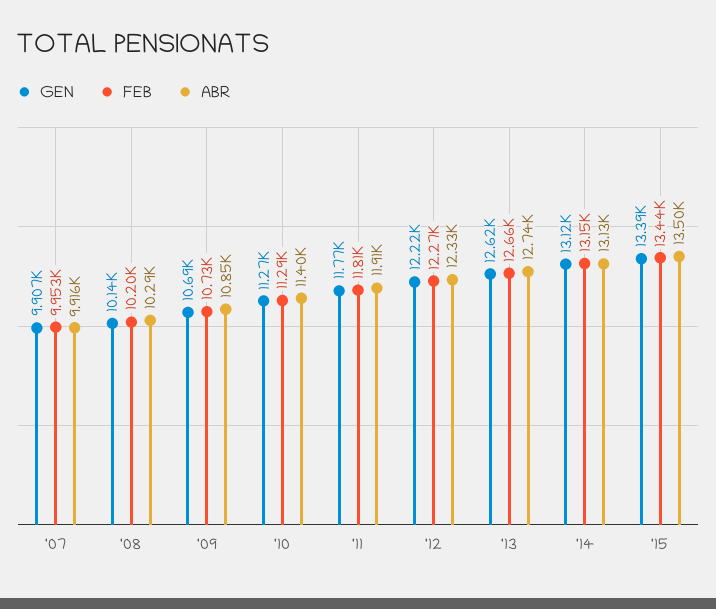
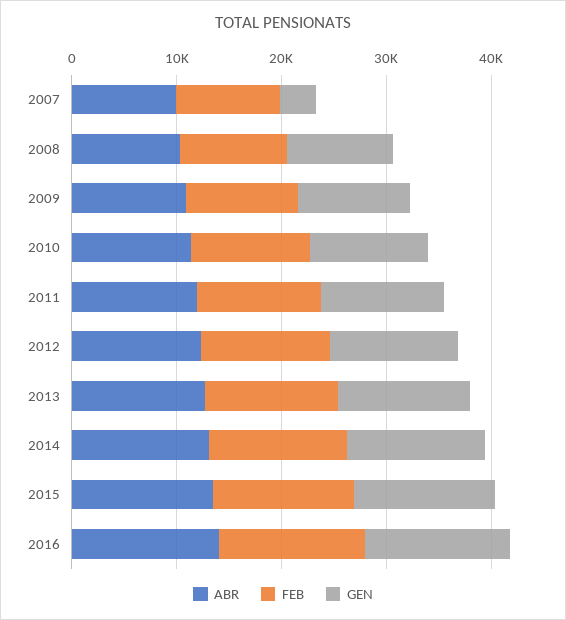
GEN, '07: 9907 -> 4000
ABR, 2016: none -> 14000
FEB, 2016: none -> 14000
GEN, 2016: none -> 14000

